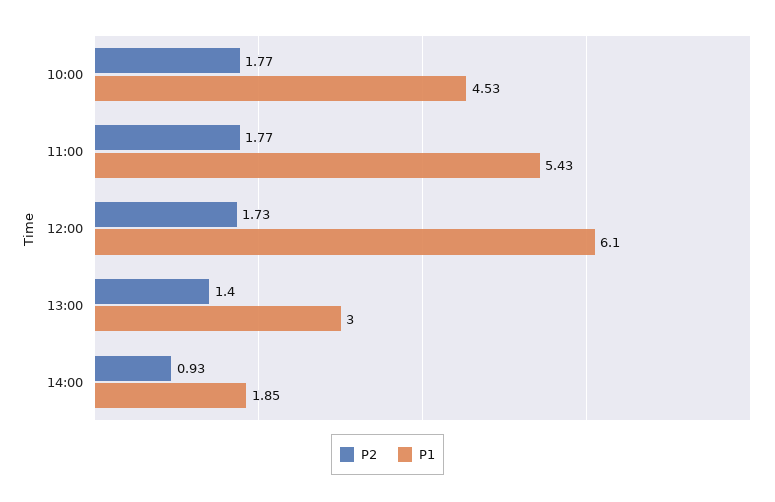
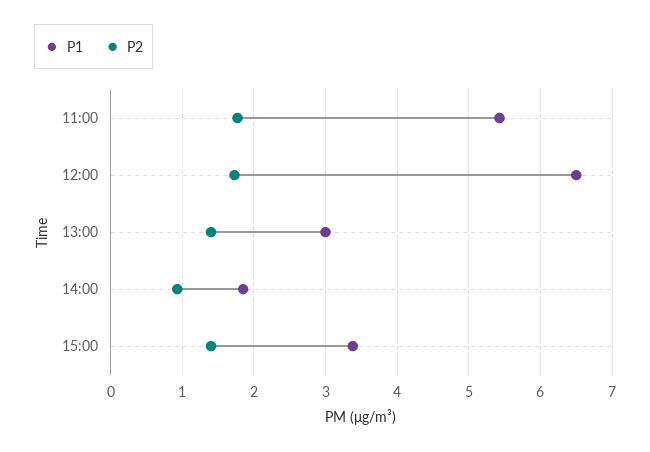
P2, 10:00: 1.77 -> none
P1, 10:00: 4.53 -> none
P1, 12:00: 6.1 -> 6.5
P1, 15:00: none -> 3.4
P2, 15:00: none -> 1.4

